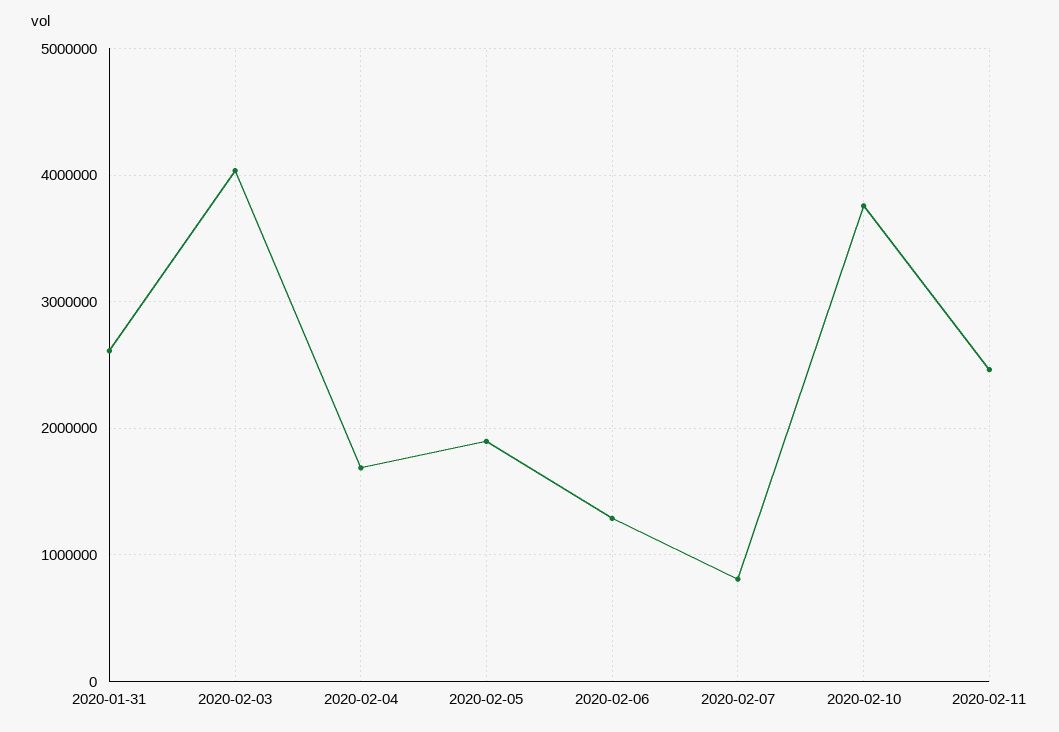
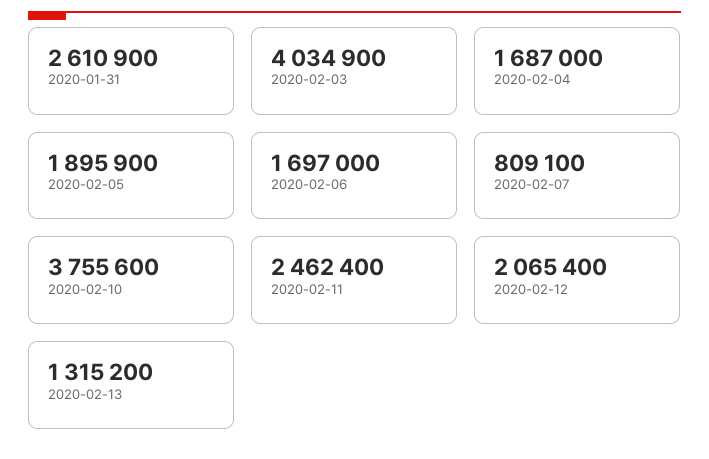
2020-02-06: 1300000 -> 1697000
2020-02-12: none -> 2065400
2020-02-13: none -> 1315200

